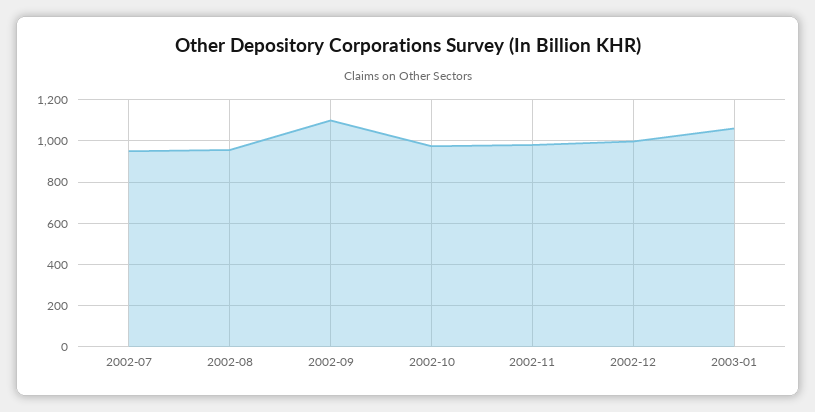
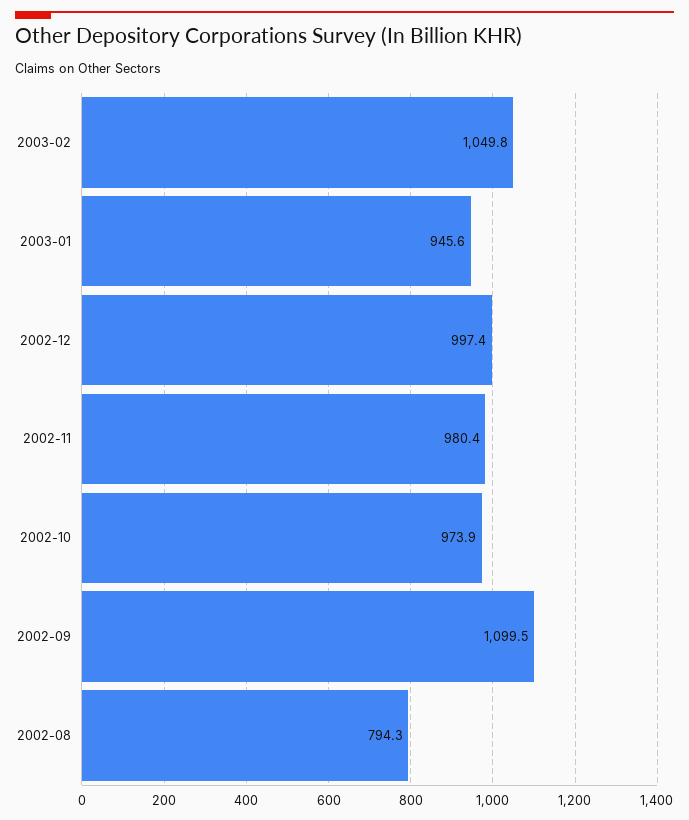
2002-07: 950 -> none
2002-08: 950 -> 794.3
2003-01: 1050 -> 945.6
2003-02: none -> 1049.8

